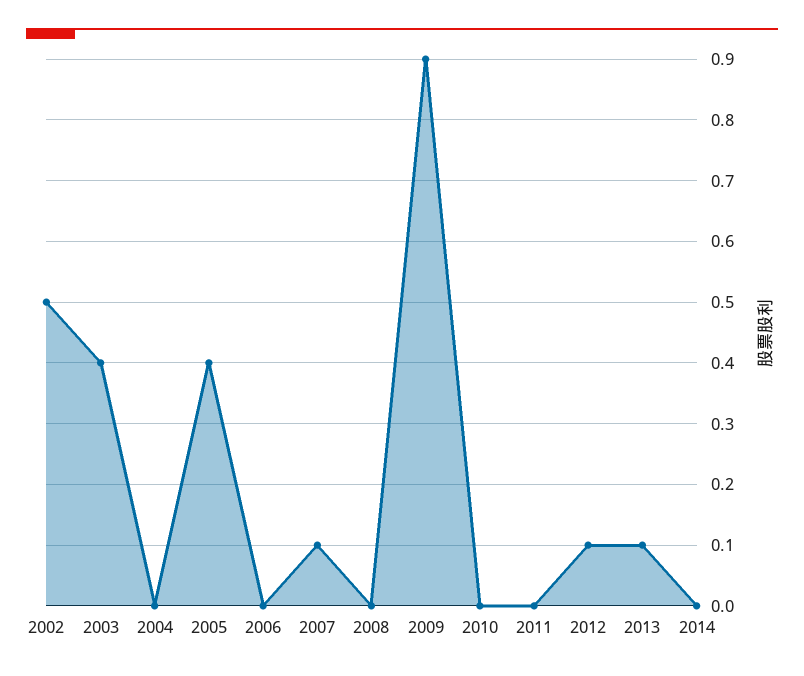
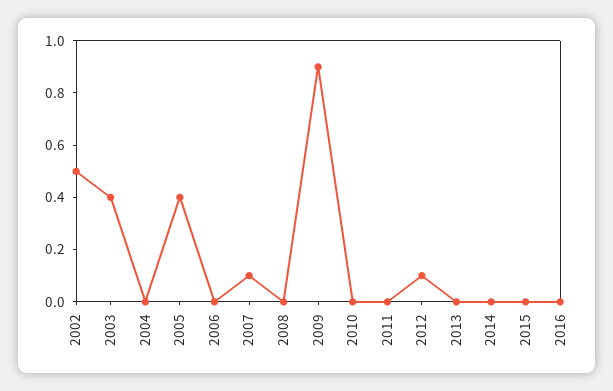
2013: 0.1 -> 0
2015: none -> 0
2016: none -> 0

